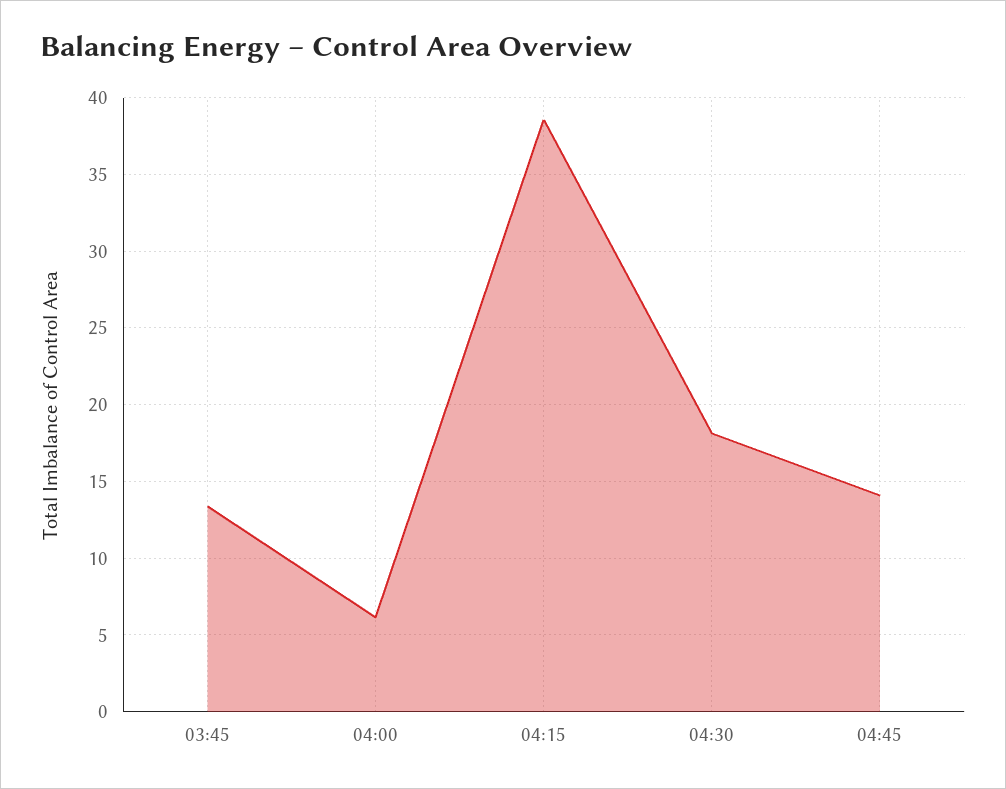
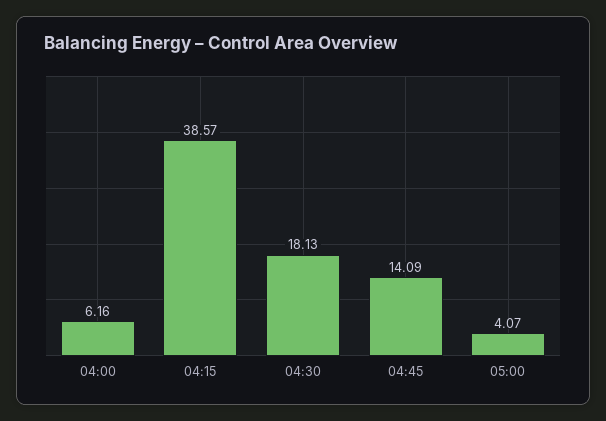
03:45: 13.5 -> none
05:00: none -> 4.07

